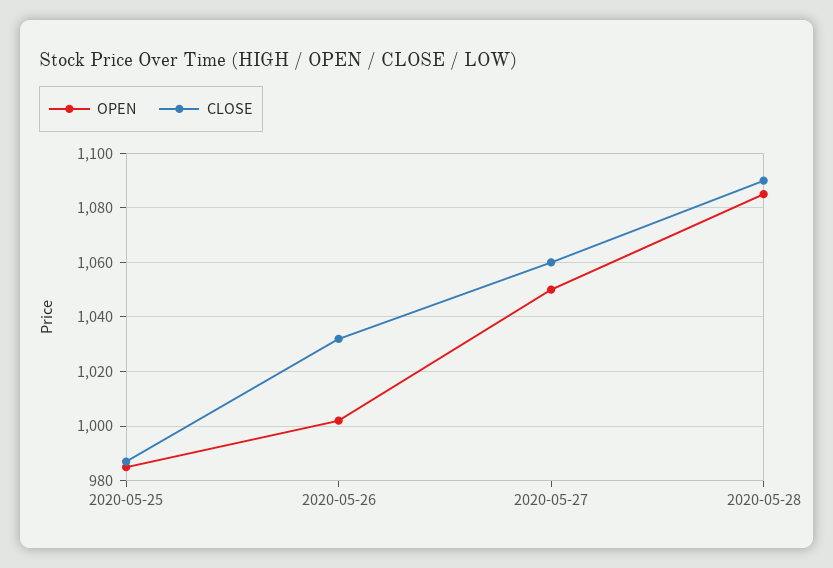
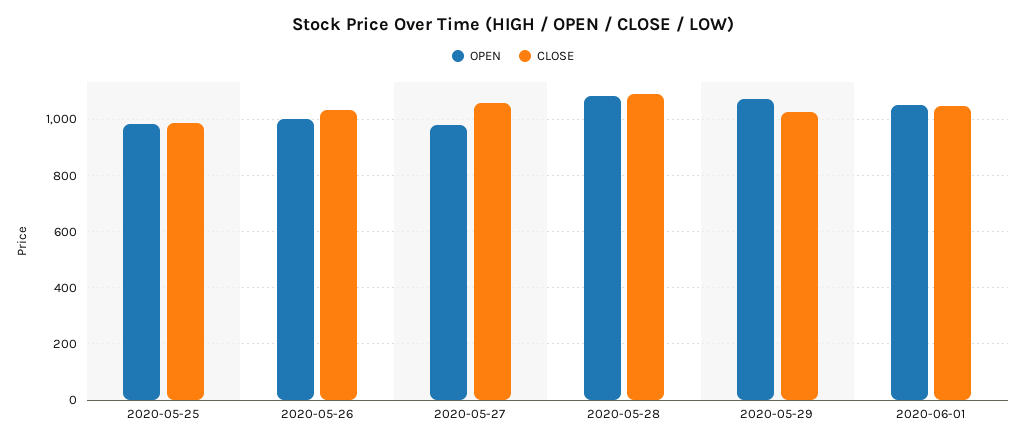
OPEN, 2020-05-27: 1050 -> 975
OPEN, 2020-05-29: none -> 1075
CLOSE, 2020-05-29: none -> 1025
OPEN, 2020-06-01: none -> 1050
CLOSE, 2020-06-01: none -> 1050

